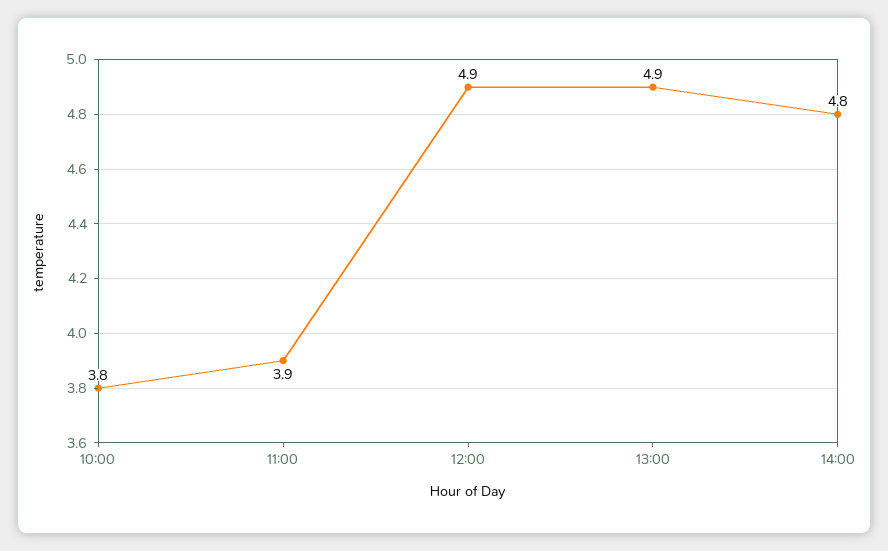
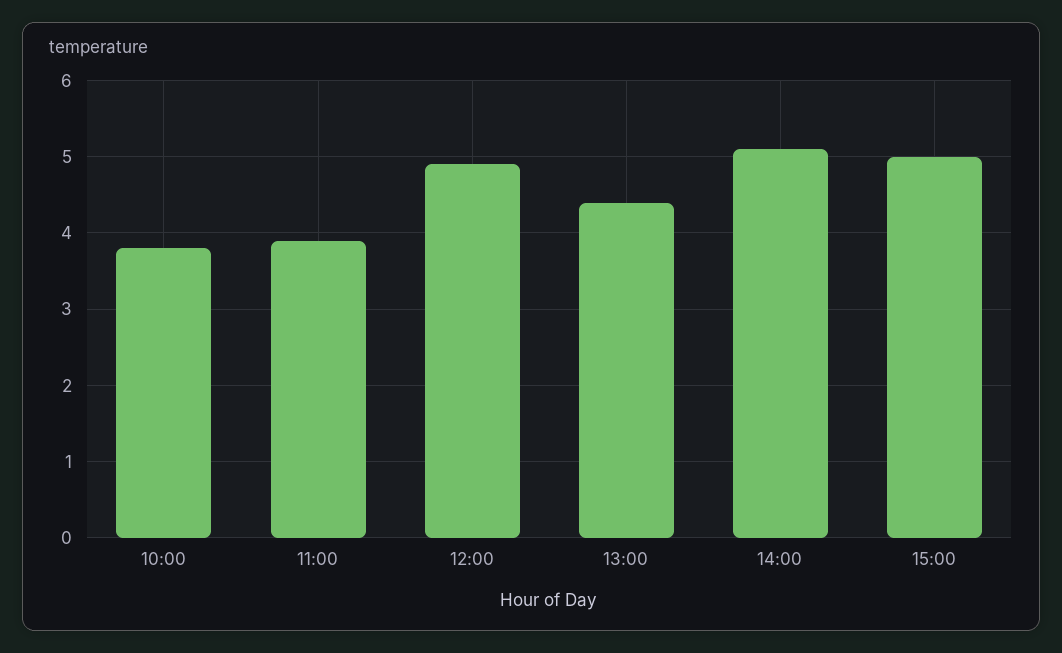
13:00: 4.9 -> 4.4
14:00: 4.8 -> 5.1
15:00: none -> 5

